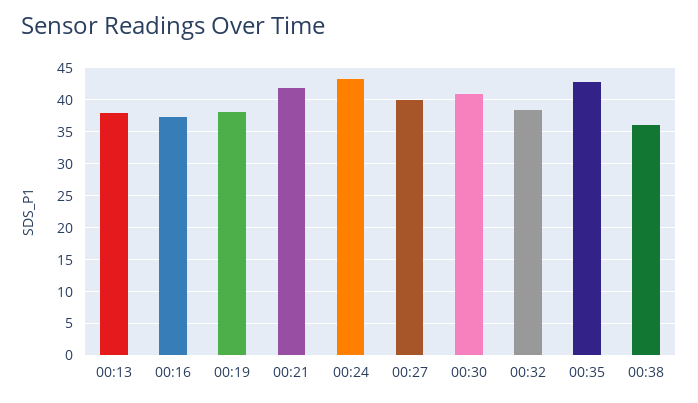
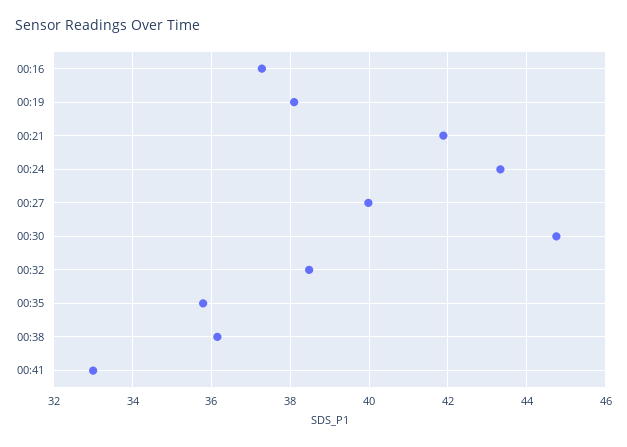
00:13: 38 -> none
00:30: 41 -> 44.8
00:35: 43 -> 35.8
00:41: none -> 33

